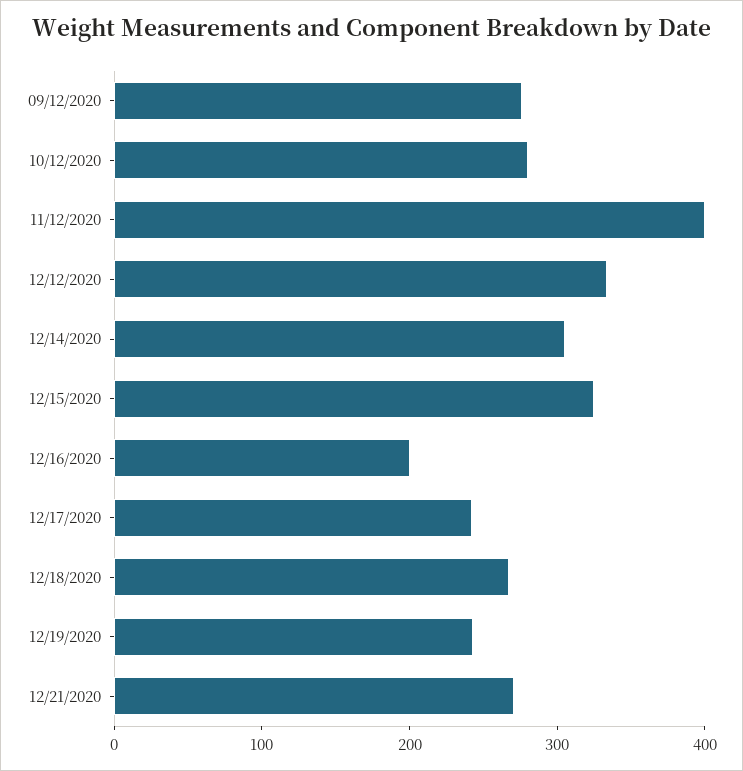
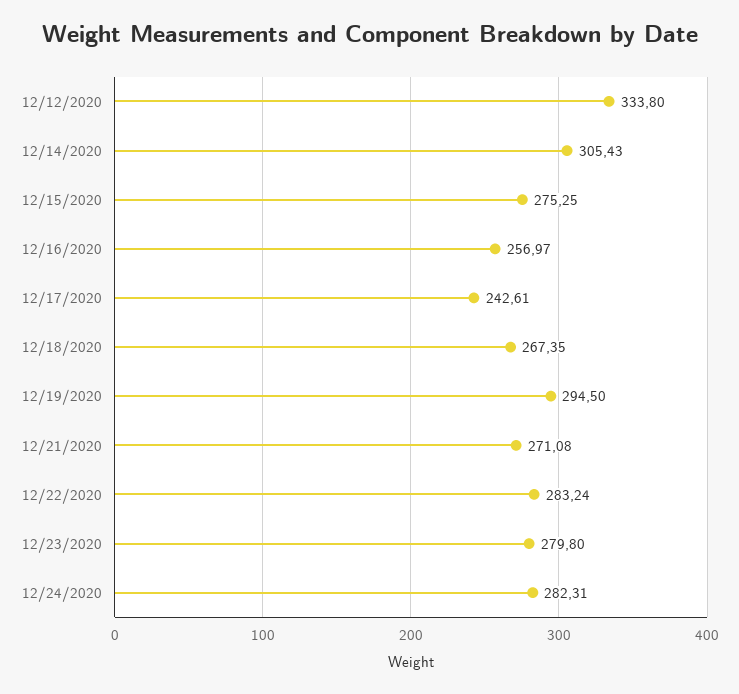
09/12/2020: 280 -> none
10/12/2020: 280 -> none
11/12/2020: 400 -> none
12/15/2020: 320 -> 275.25
12/16/2020: 200 -> 256.97
12/19/2020: 240 -> 294.5
12/22/2020: none -> 283.24
12/23/2020: none -> 279.8
12/24/2020: none -> 282.31

